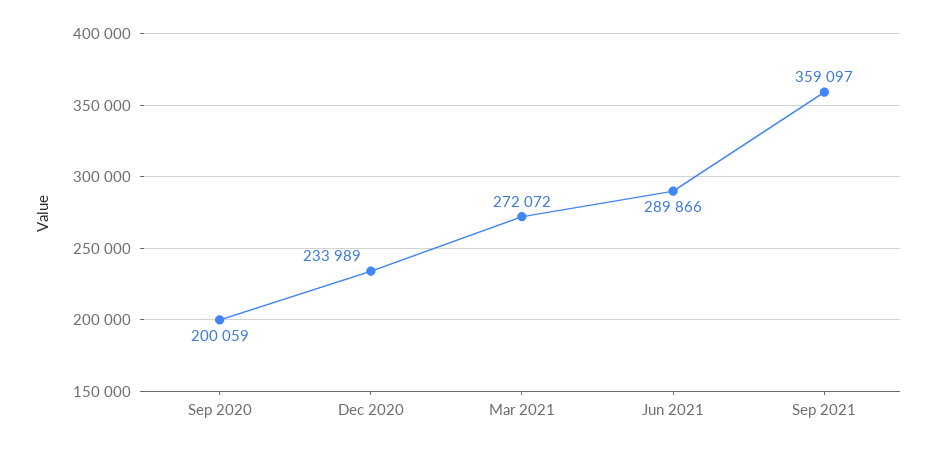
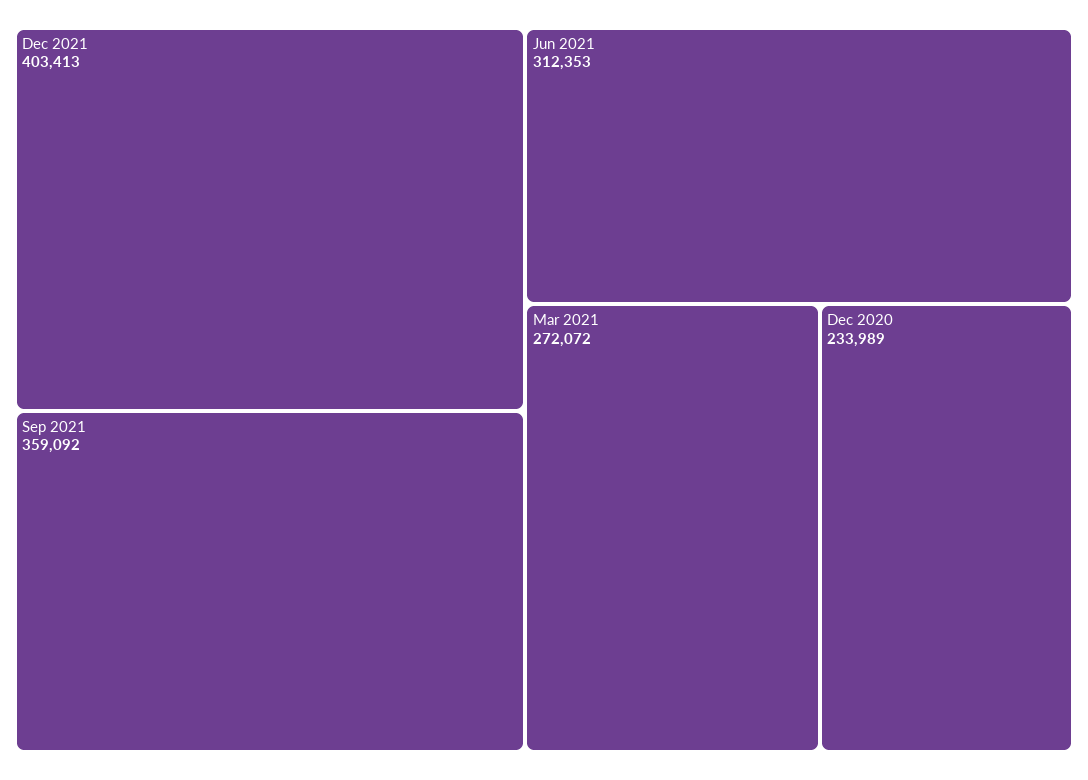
Sep 2020: 200059 -> none
Jun 2021: 289866 -> 312353
Sep 2021: 359097 -> 359092
Dec 2021: none -> 403413

